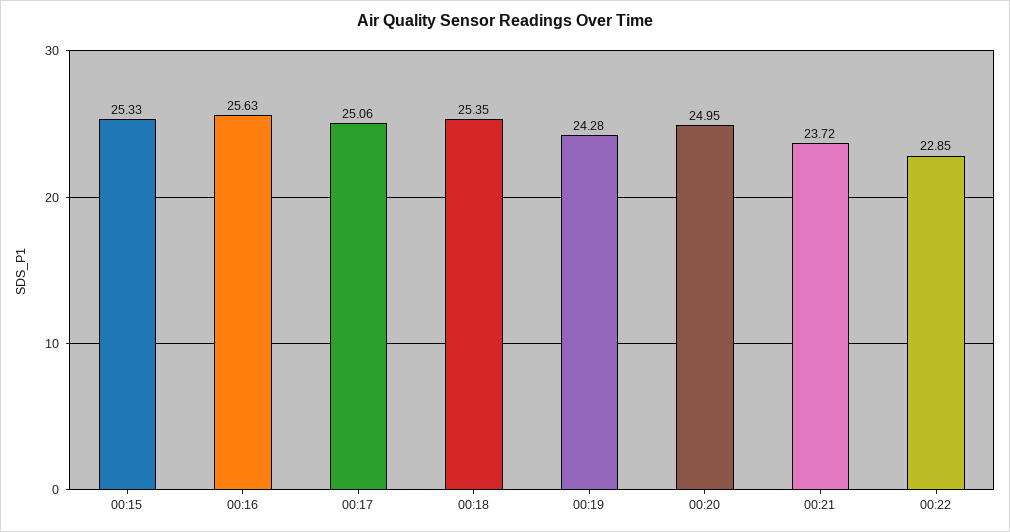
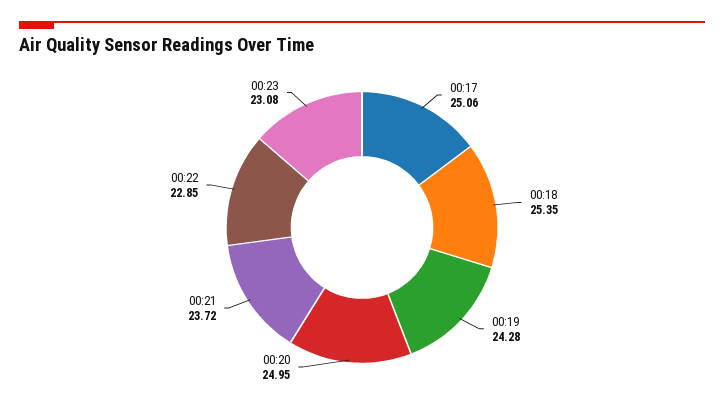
00:15: 25.33 -> none
00:16: 25.63 -> none
00:23: none -> 23.08

